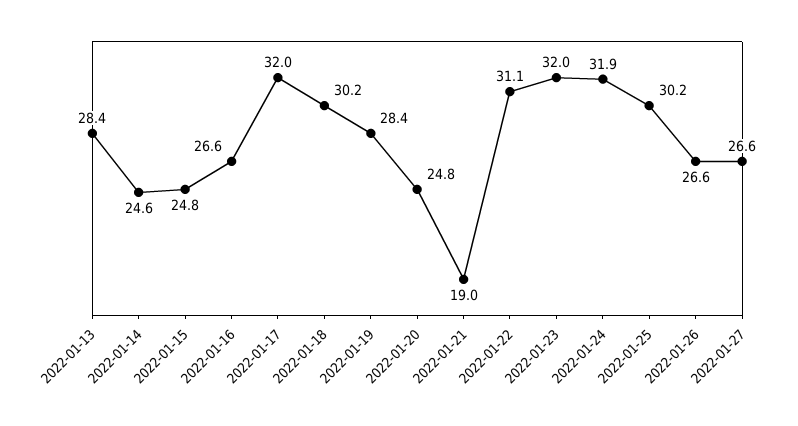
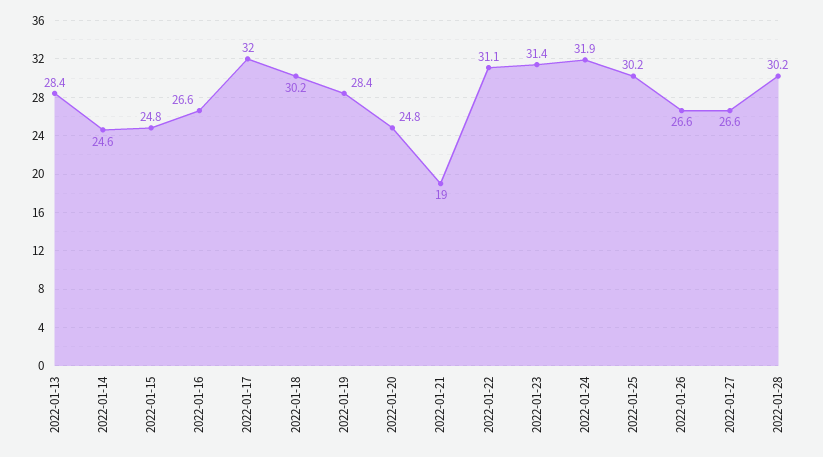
2022-01-23: 32 -> 31.4
2022-01-28: none -> 30.2

